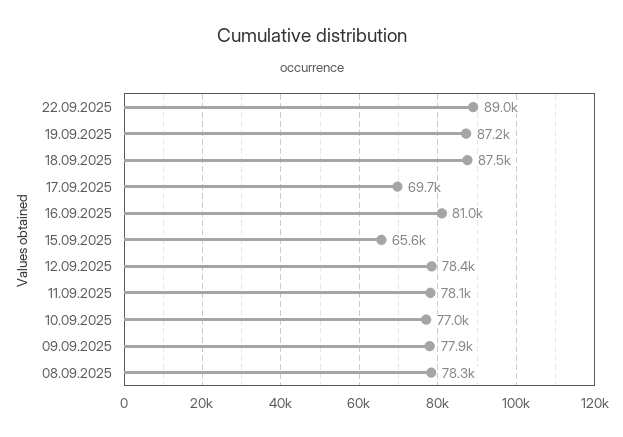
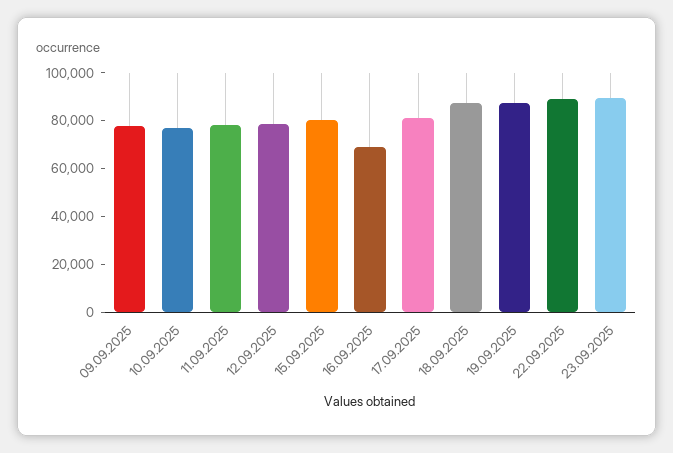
17.09.2025: 69700 -> 80000
16.09.2025: 81000 -> 70000
15.09.2025: 65600 -> 80000
08.09.2025: 78300 -> none
23.09.2025: none -> 90000

